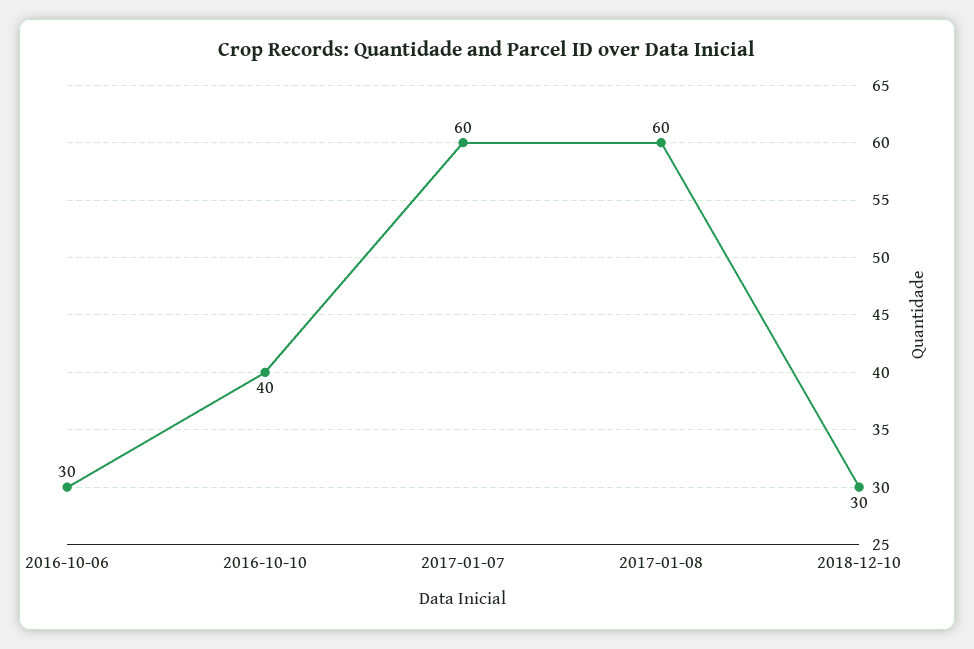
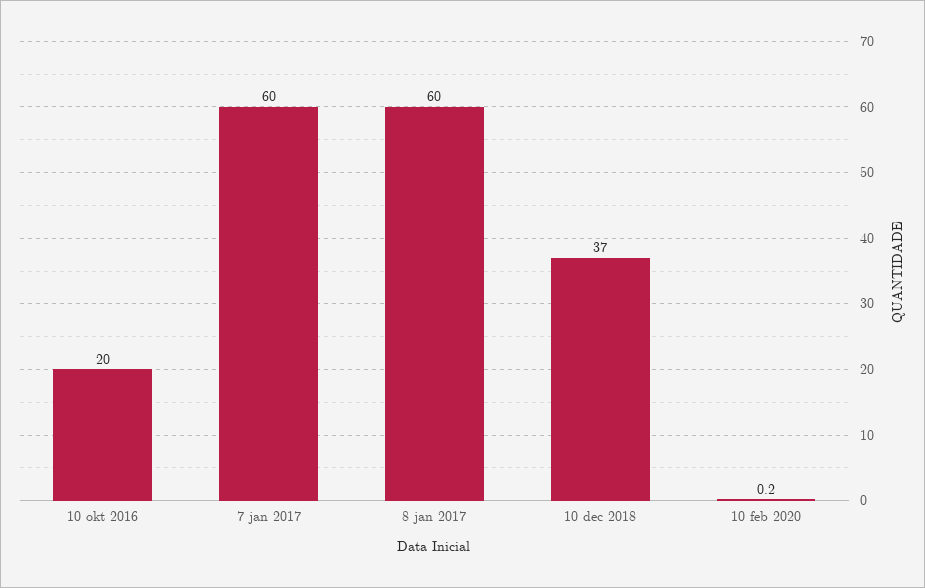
2016-10-06: 30 -> none
2016-10-10: 40 -> 20
2018-12-10: 30 -> 37
10 feb 2020: none -> 0.2

